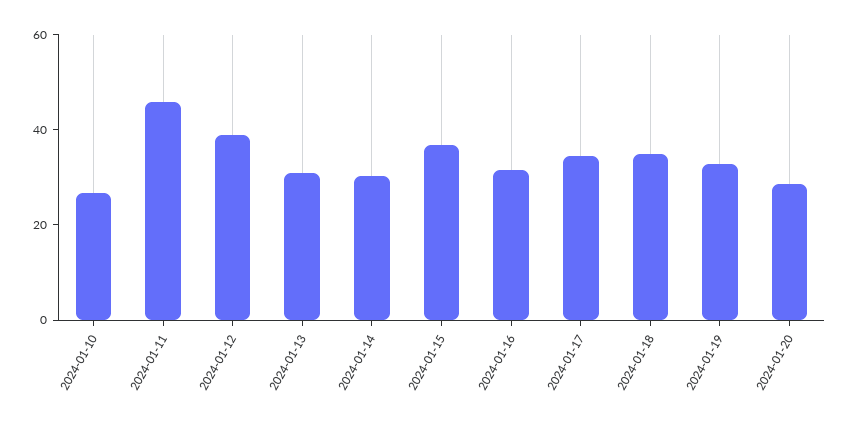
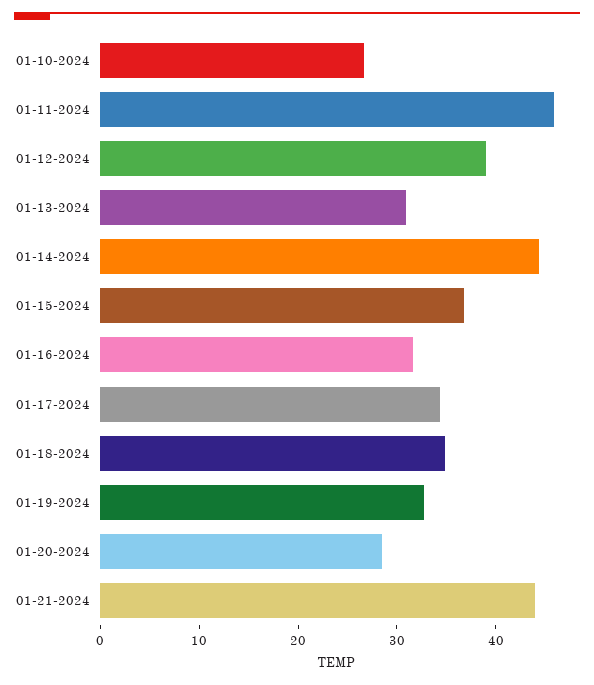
2024-01-14: 30 -> 44
01-21-2024: none -> 44

